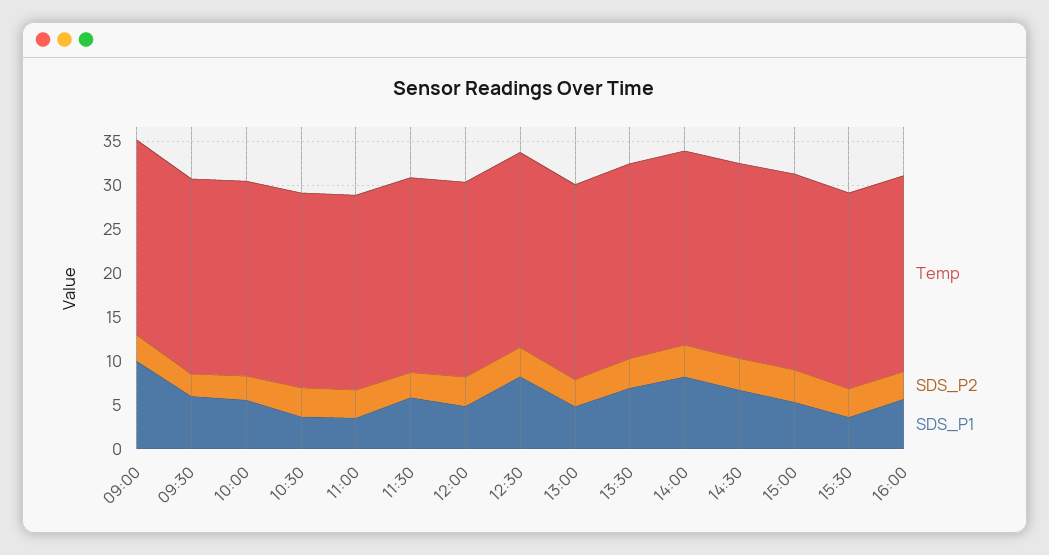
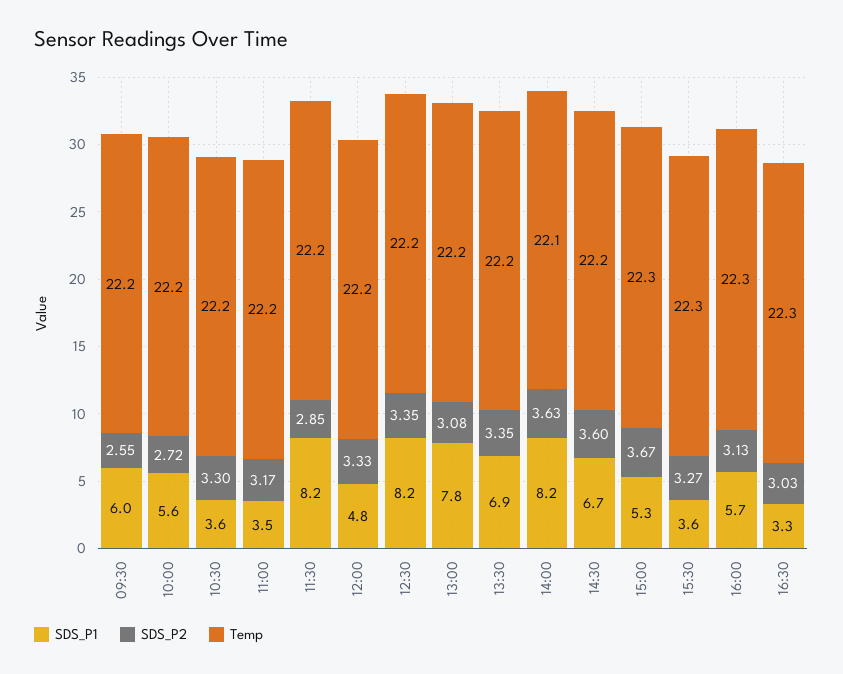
Temp, 09:00: 22 -> none
SDS_P2, 09:00: 3 -> none
SDS_P1, 09:00: 10 -> none
SDS_P1, 11:30: 6 -> 8.2
SDS_P1, 13:00: 5 -> 7.8
SDS_P1, 16:30: none -> 3.3
SDS_P2, 16:30: none -> 3.03
Temp, 16:30: none -> 22.3

